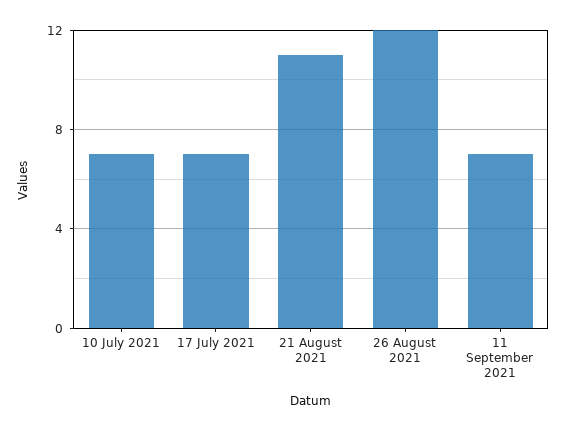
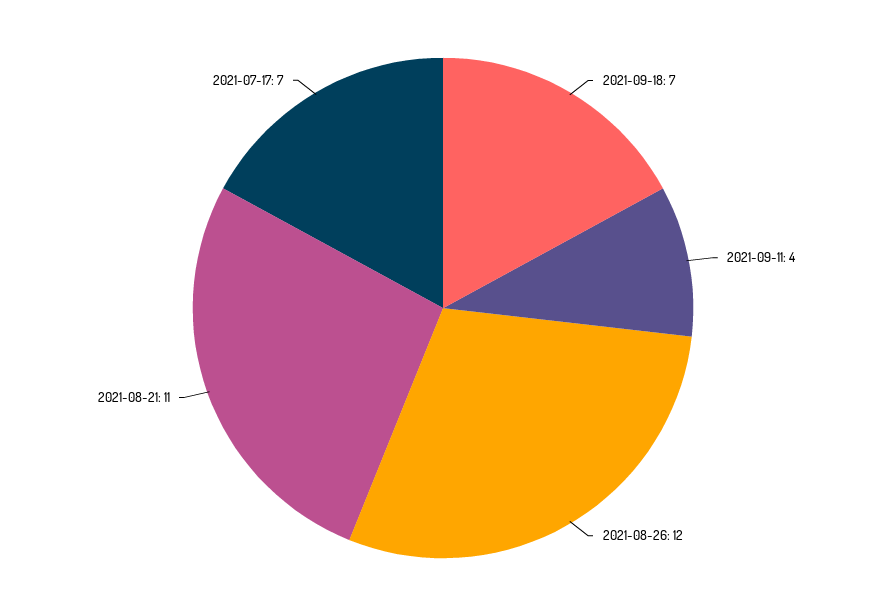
10 July 2021: 7 -> none
11 September 2021: 7 -> 4
2021-09-18: none -> 7

